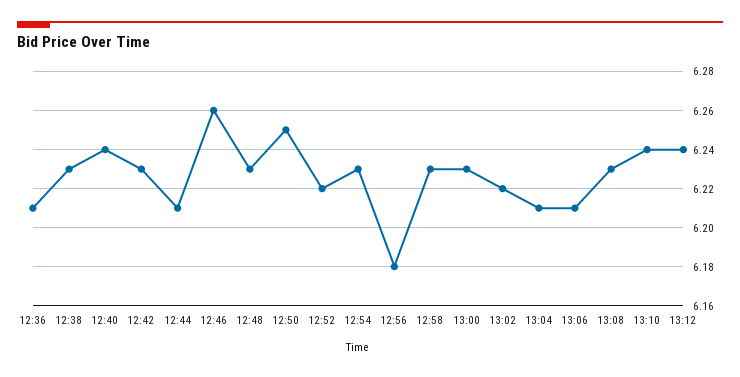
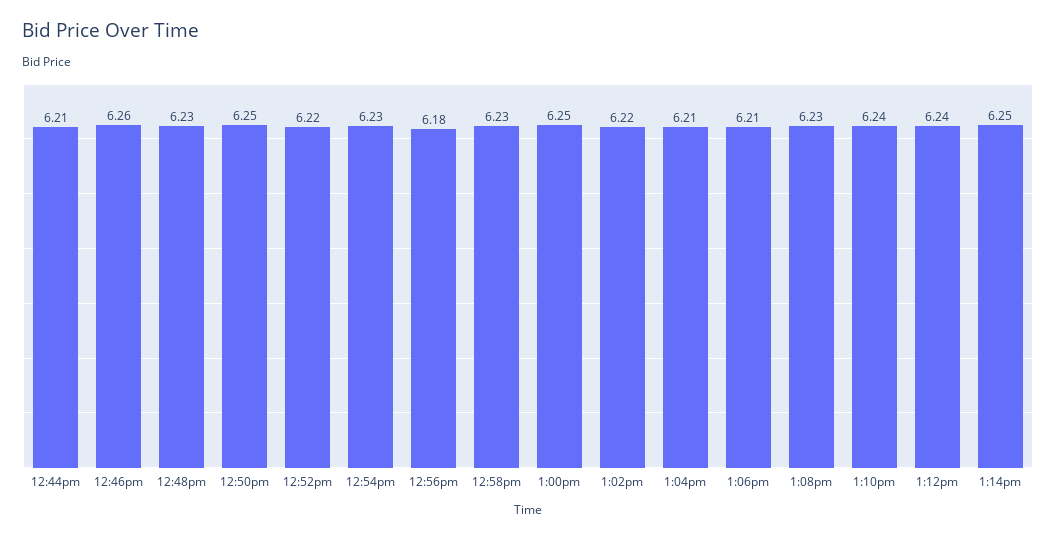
12:36: 6.21 -> none
12:38: 6.23 -> none
12:40: 6.24 -> none
12:42: 6.23 -> none
13:00: 6.23 -> 6.25
1:14pm: none -> 6.25

